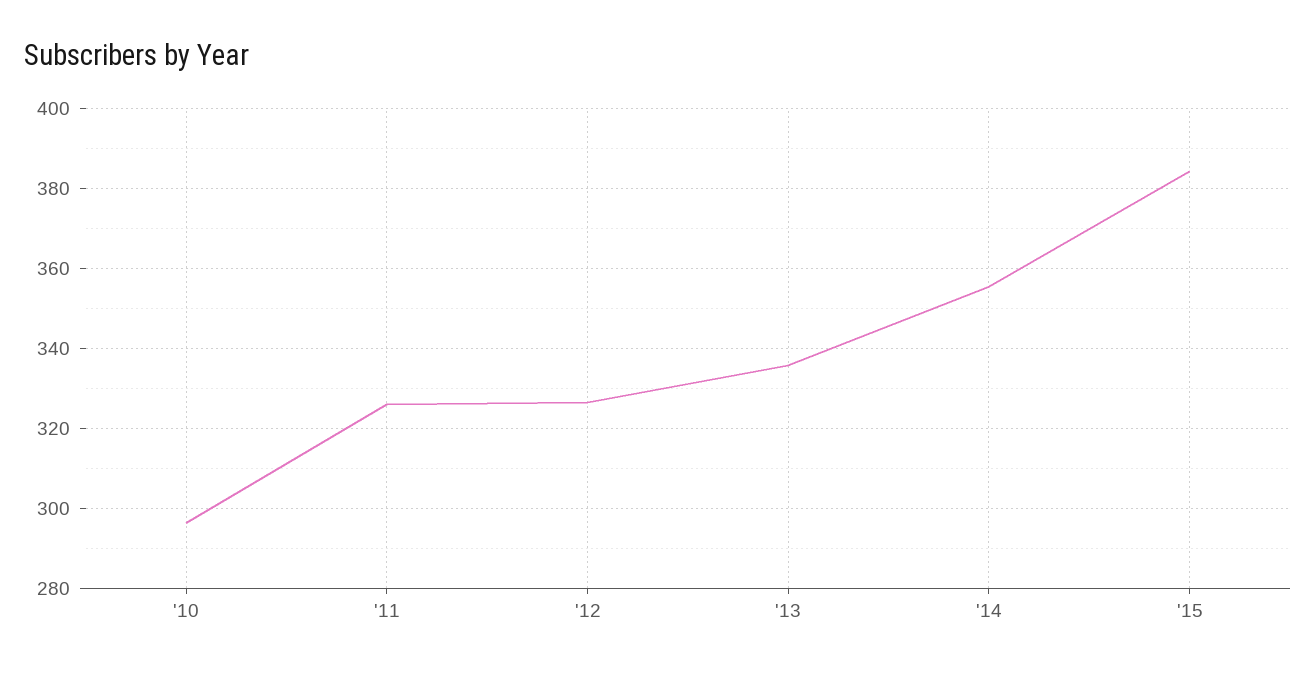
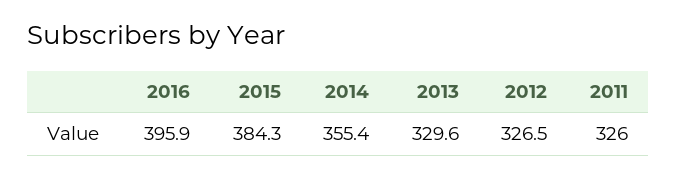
'10: 296 -> none
'13: 336 -> 329.6
2016: none -> 395.9

